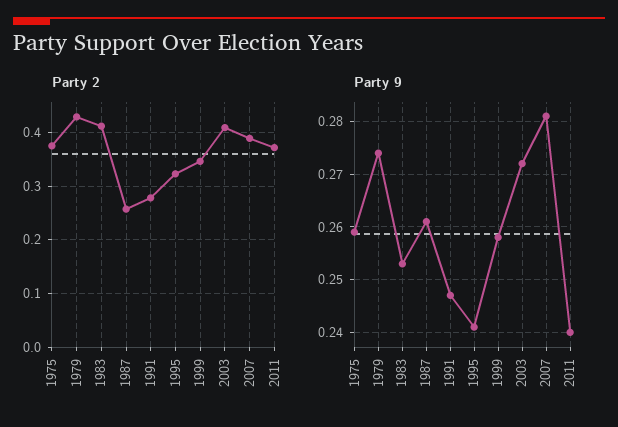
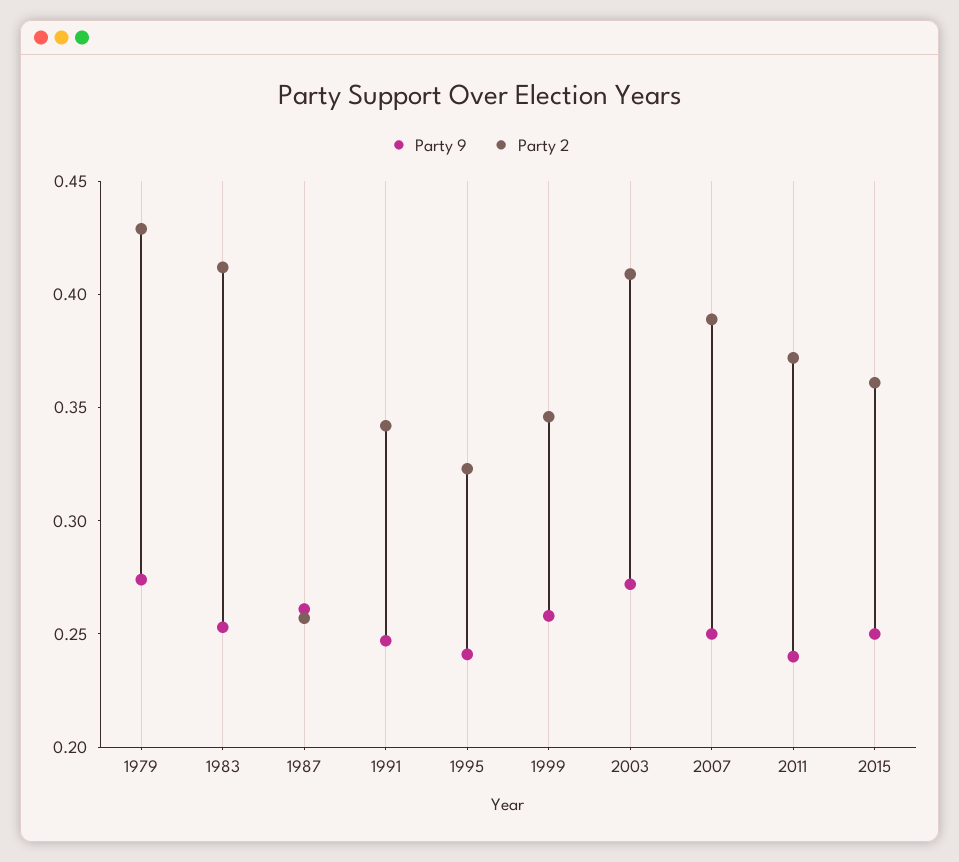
Party 2, 1975: 0.38 -> none
Party 2, 1991: 0.28 -> 0.34
Party 9, 1975: 0.26 -> none
Party 9, 2007: 0.28 -> 0.25
Party 9, 2015: none -> 0.25
Party 2, 2015: none -> 0.36

